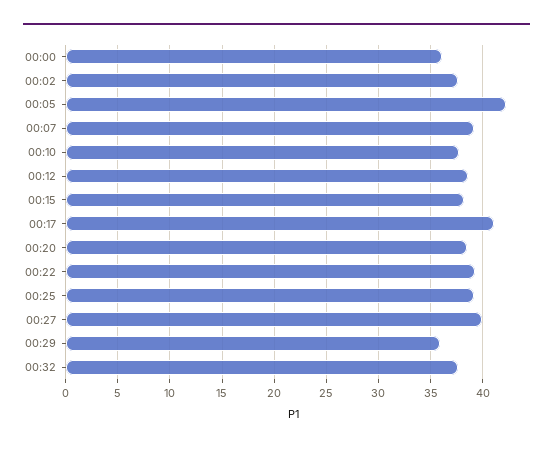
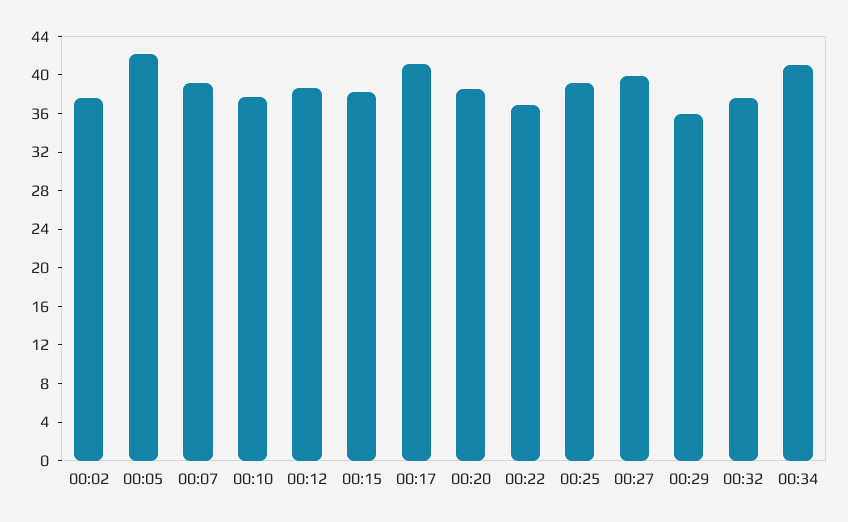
00:00: 36 -> none
00:22: 39 -> 37
00:34: none -> 41

